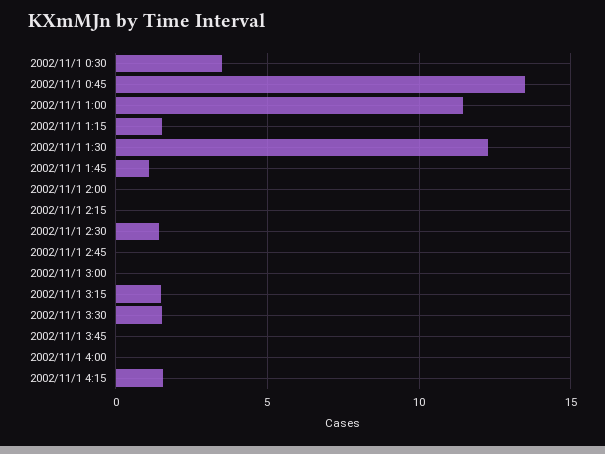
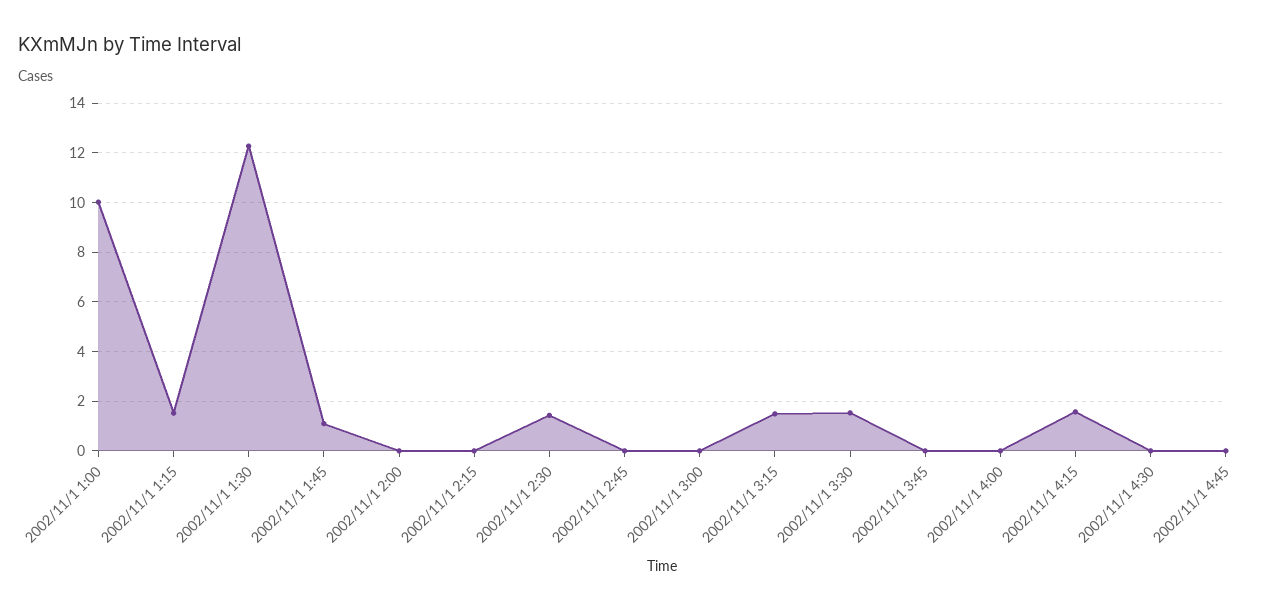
2002/11/1 0:30: 3.5 -> none
2002/11/1 0:45: 13.5 -> none
2002/11/1 1:00: 11.5 -> 10
2002/11/1 4:30: none -> 0
2002/11/1 4:45: none -> 0

